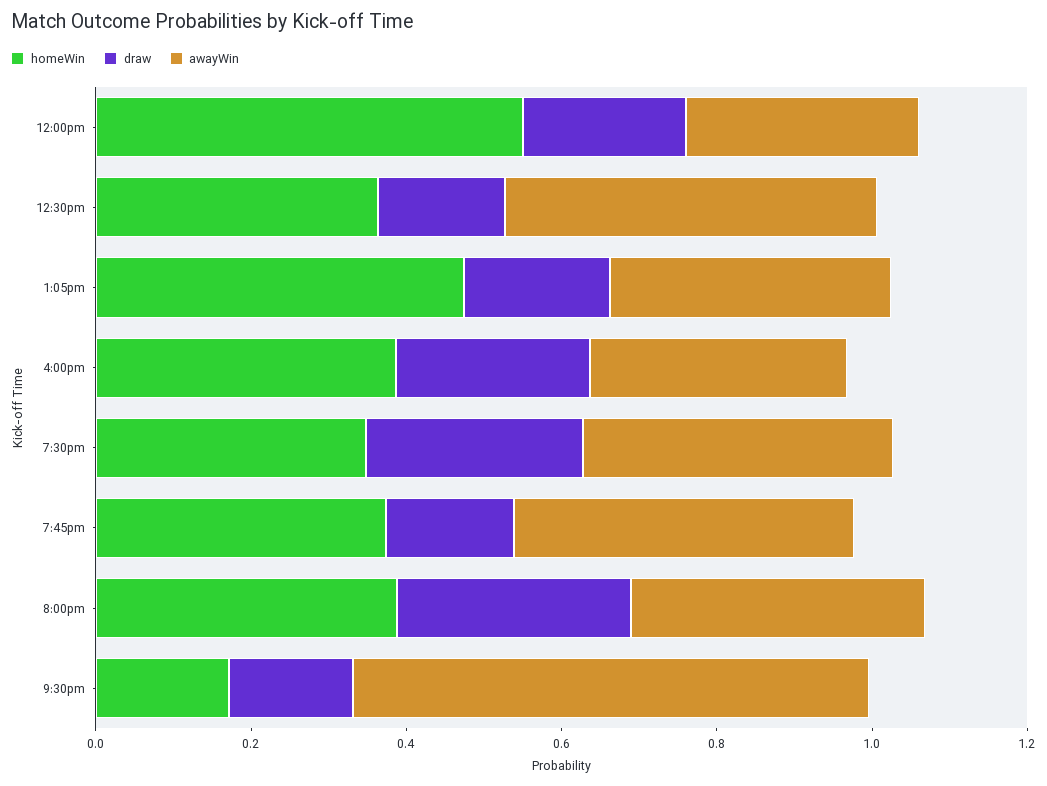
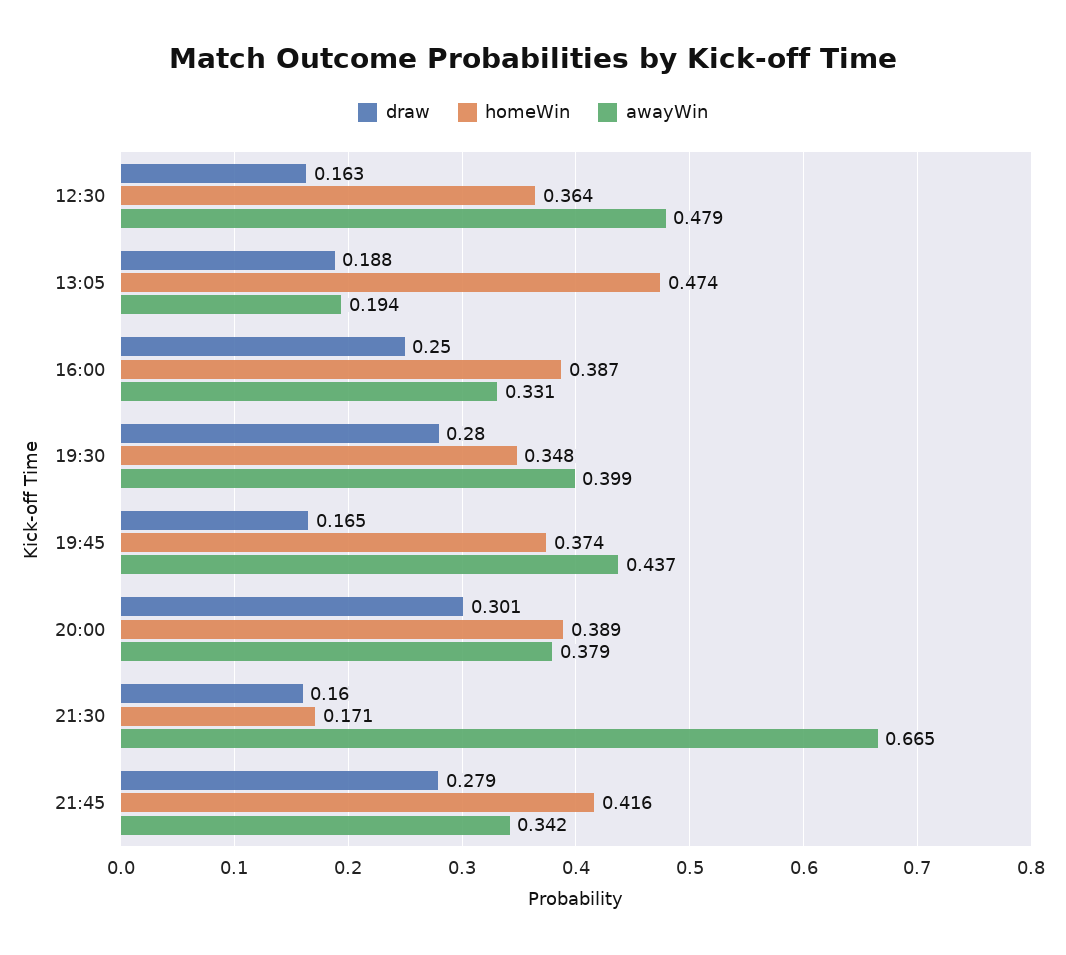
homeWin, 12:00pm: 0.55 -> none
draw, 12:00pm: 0.2 -> none
awayWin, 12:00pm: 0.3 -> none
awayWin, 1:05pm: 0.35 -> 0.194
draw, 21:45: none -> 0.279
homeWin, 21:45: none -> 0.416
awayWin, 21:45: none -> 0.342

